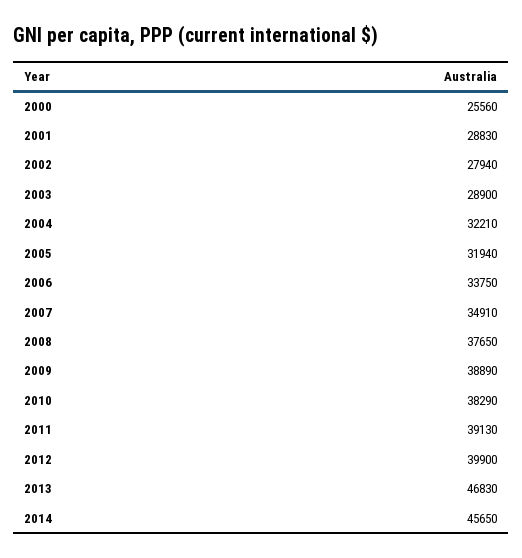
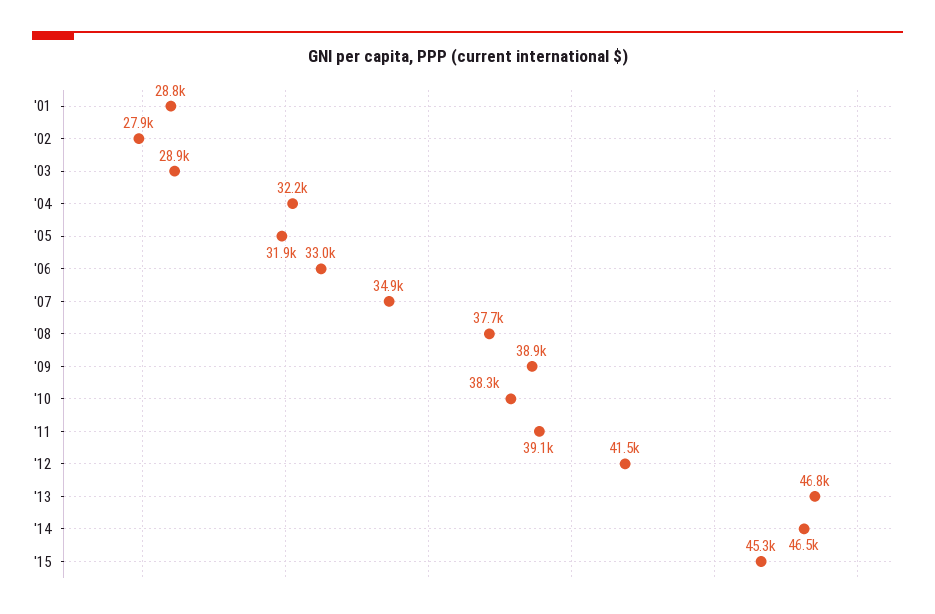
2000: 25560 -> none
2006: 33750 -> 33000
2012: 39900 -> 41500
2014: 45650 -> 46500
'15: none -> 45300

